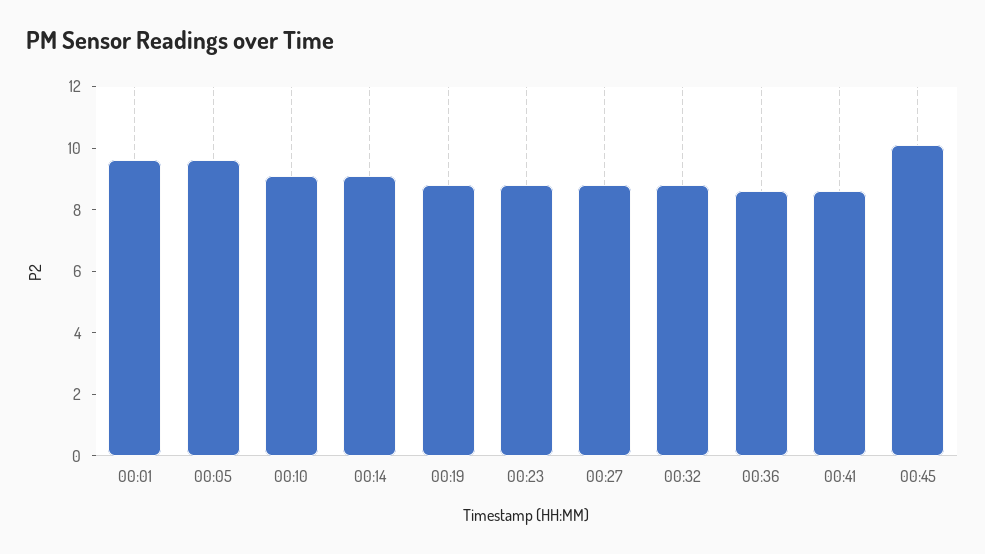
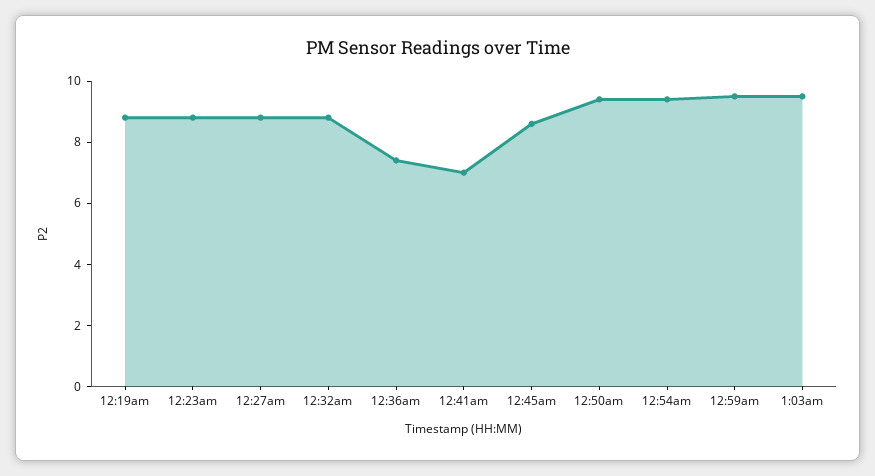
00:01: 9.5 -> none
00:05: 9.5 -> none
00:10: 9 -> none
00:14: 9 -> none
00:36: 8.5 -> 7.5
00:41: 8.5 -> 7
00:45: 10 -> 8.5
12:50am: none -> 9.5
12:54am: none -> 9.5
12:59am: none -> 9.5
1:03am: none -> 9.5

